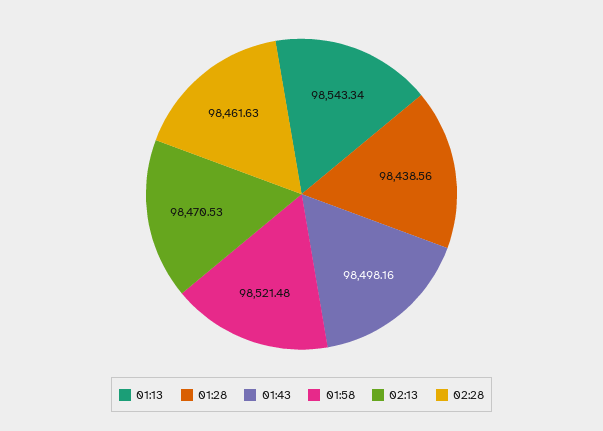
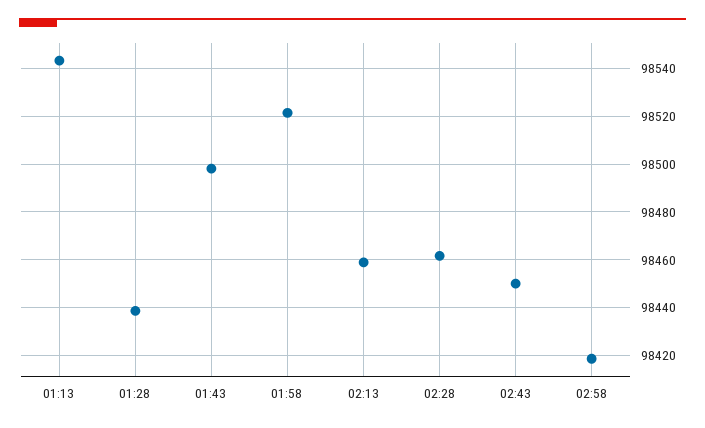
02:13: 98470.53 -> 98460
02:43: none -> 98450
02:58: none -> 98420

